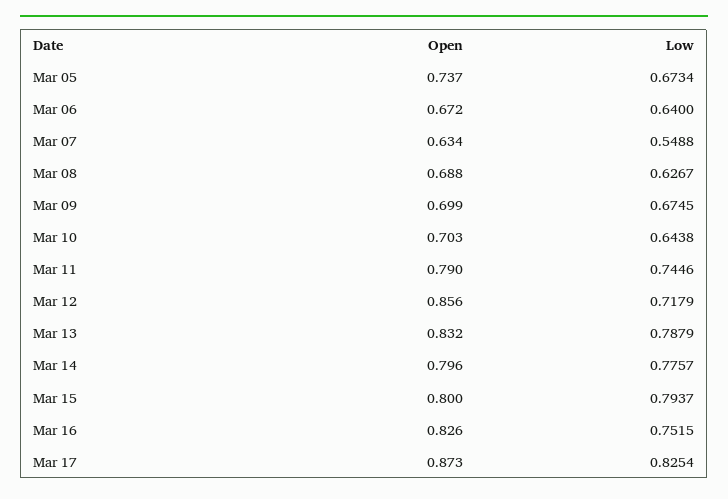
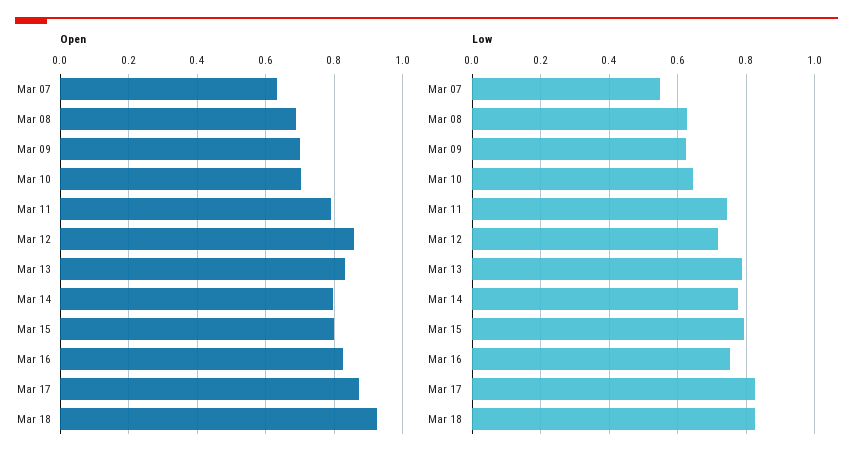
Open, Mar 05: 0.737 -> none
Low, Mar 05: 0.6734 -> none
Open, Mar 06: 0.672 -> none
Low, Mar 06: 0.64 -> none
Low, Mar 09: 0.6745 -> 0.62
Open, Mar 18: none -> 0.92
Low, Mar 18: none -> 0.82

